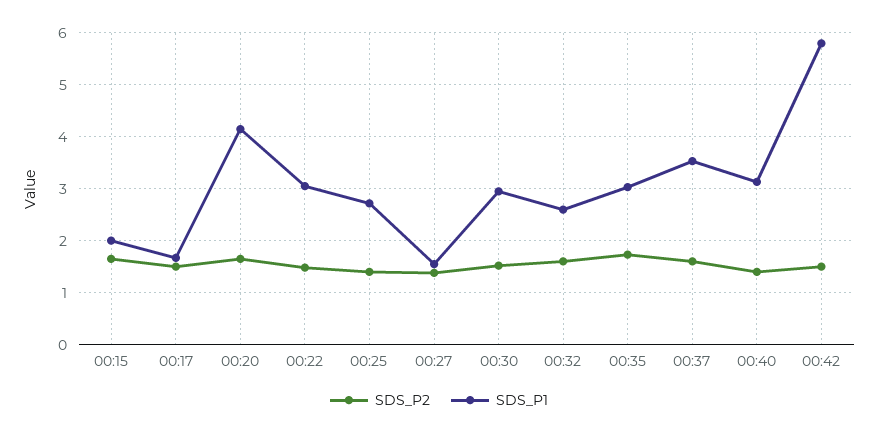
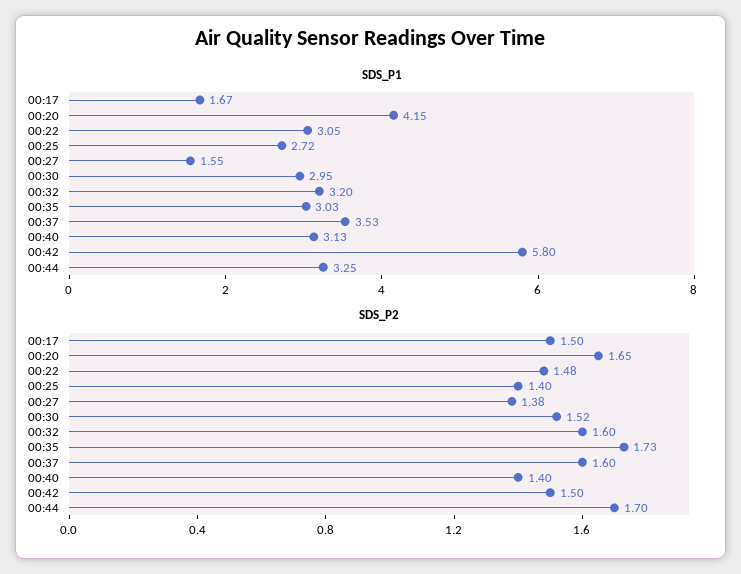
SDS_P2, 00:15: 1.6 -> none
SDS_P1, 00:15: 2 -> none
SDS_P1, 00:32: 2.6 -> 3.2
SDS_P1, 00:44: none -> 3.25
SDS_P2, 00:44: none -> 1.7

